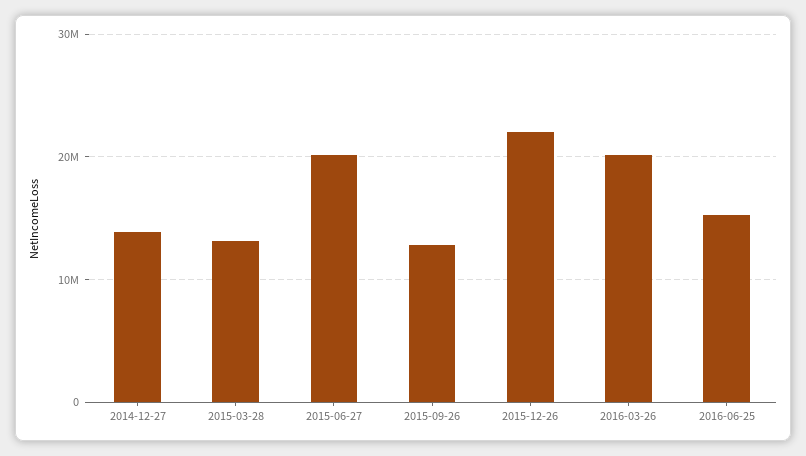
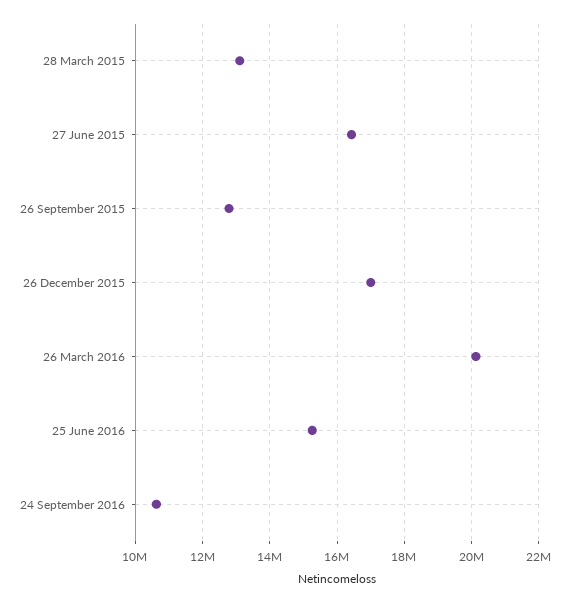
2014-12-27: 14000000 -> none
2015-06-27: 20000000 -> 16400000
2015-12-26: 22000000 -> 17000000
24 September 2016: none -> 10600000

